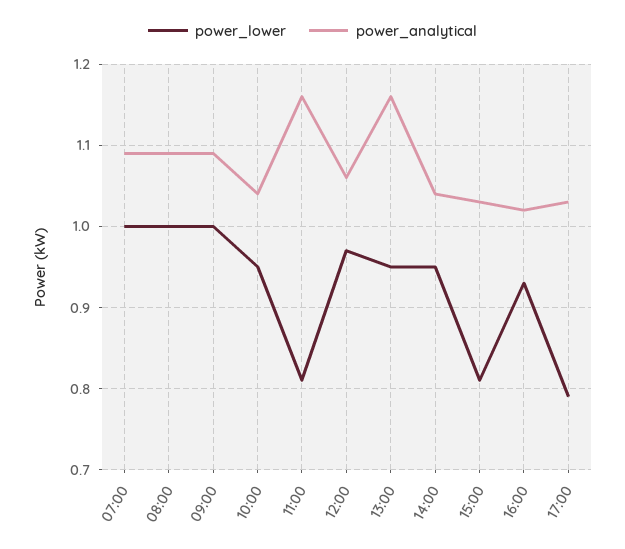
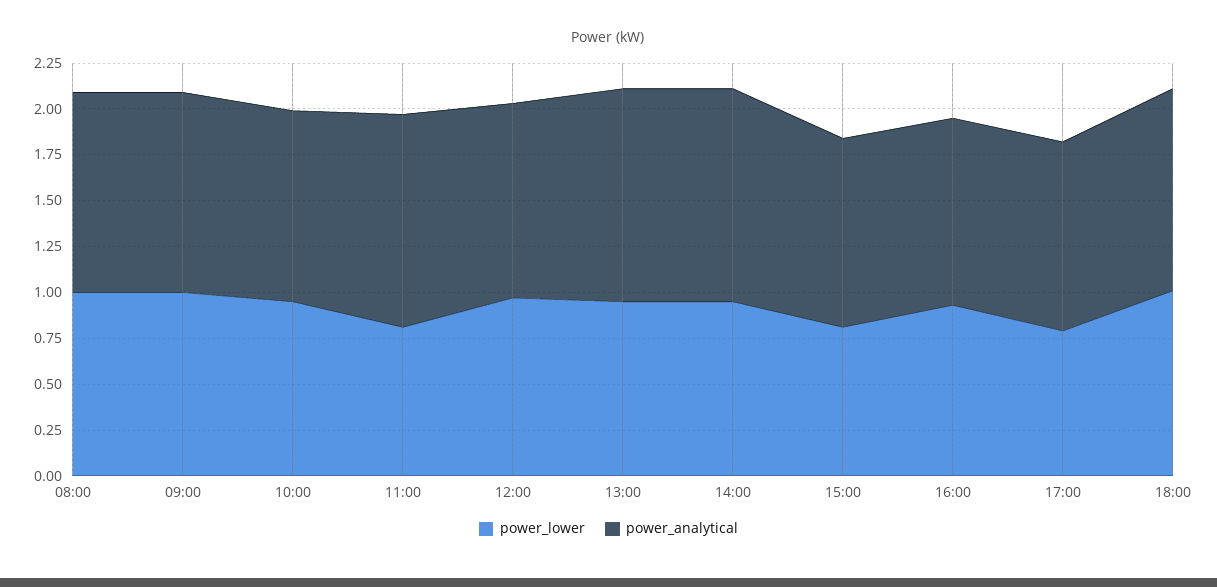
power_lower, 07:00: 1 -> none
power_analytical, 07:00: 1.09 -> none
power_analytical, 14:00: 1.04 -> 1.15
power_lower, 18:00: none -> 1
power_analytical, 18:00: none -> 1.1

